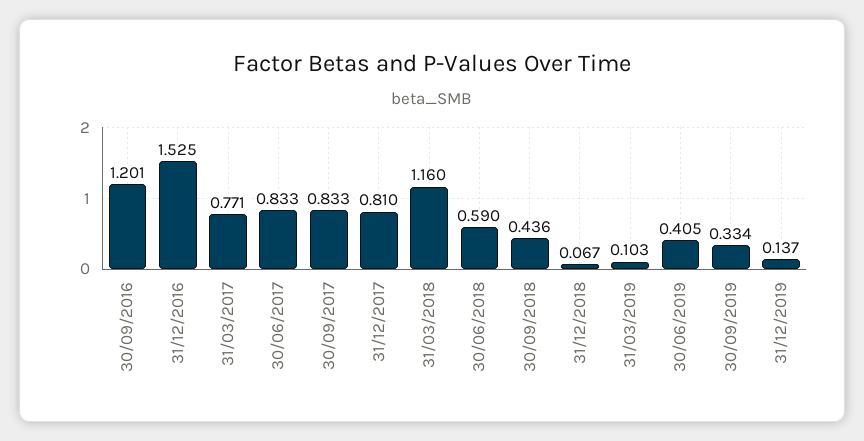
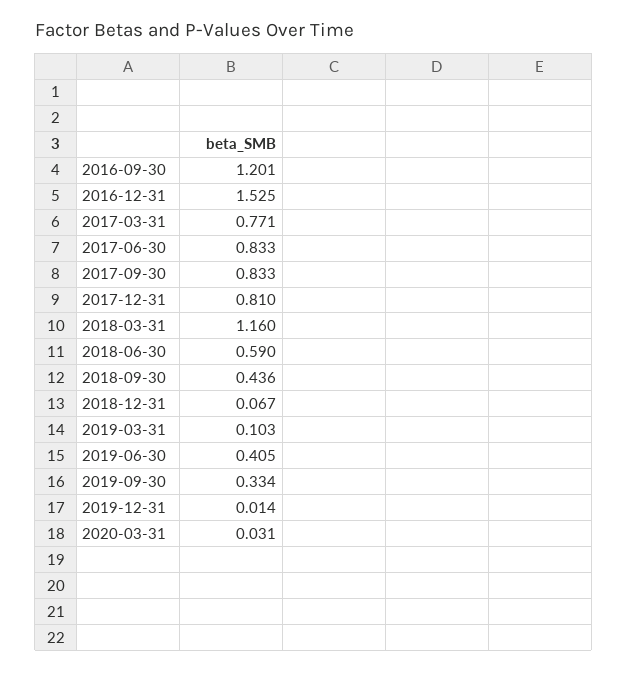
31/12/2019: 0.137 -> 0.014
2020-03-31: none -> 0.031

